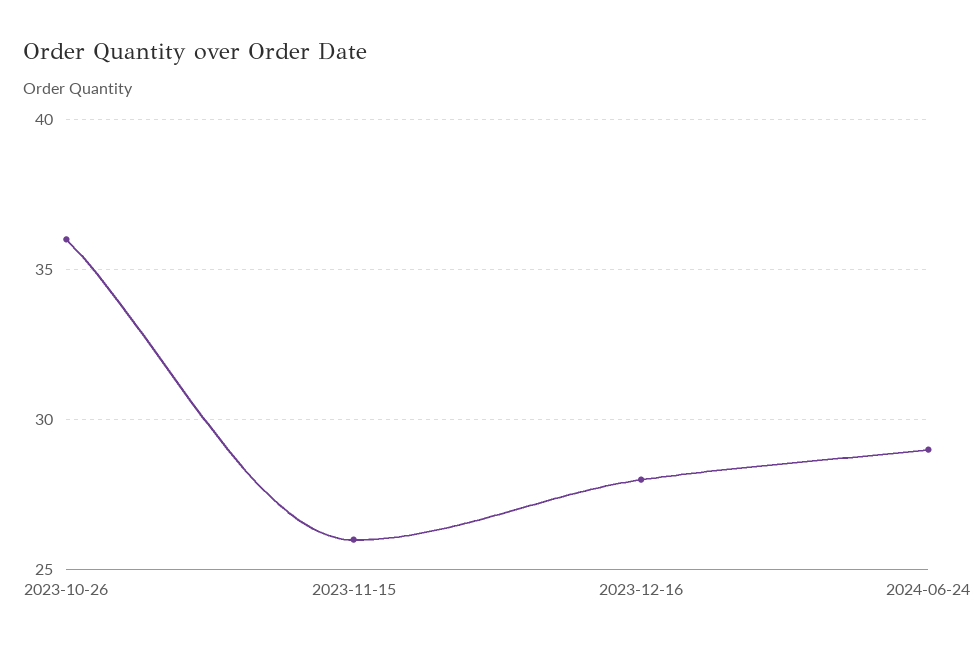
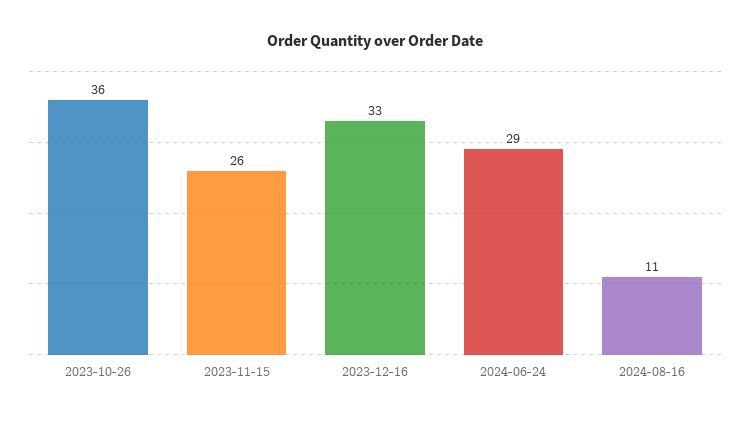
2023-12-16: 28 -> 33
2024-08-16: none -> 11

